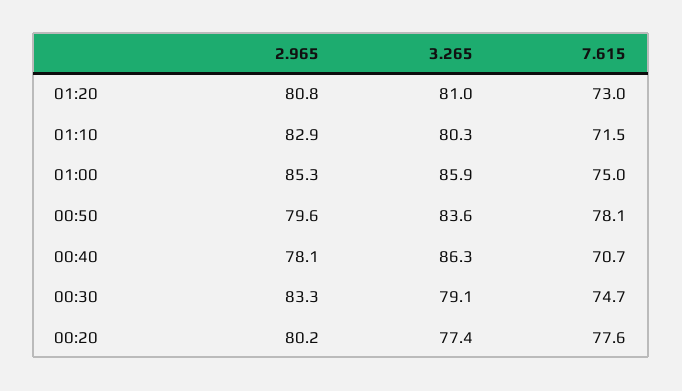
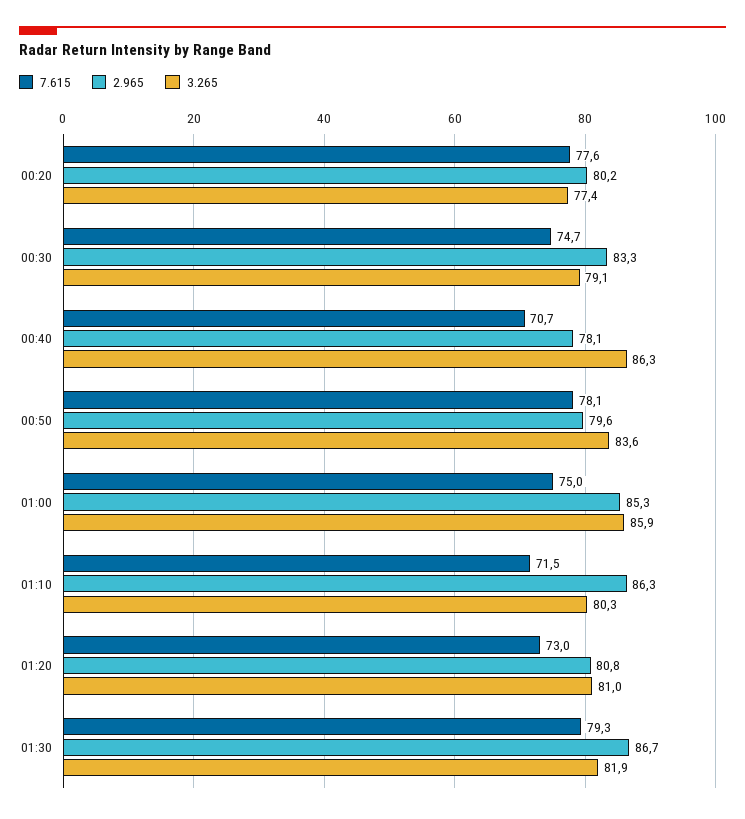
2.965, 01:10: 82.9 -> 86.3
7.615, 01:30: none -> 79.3
2.965, 01:30: none -> 86.7
3.265, 01:30: none -> 81.9

